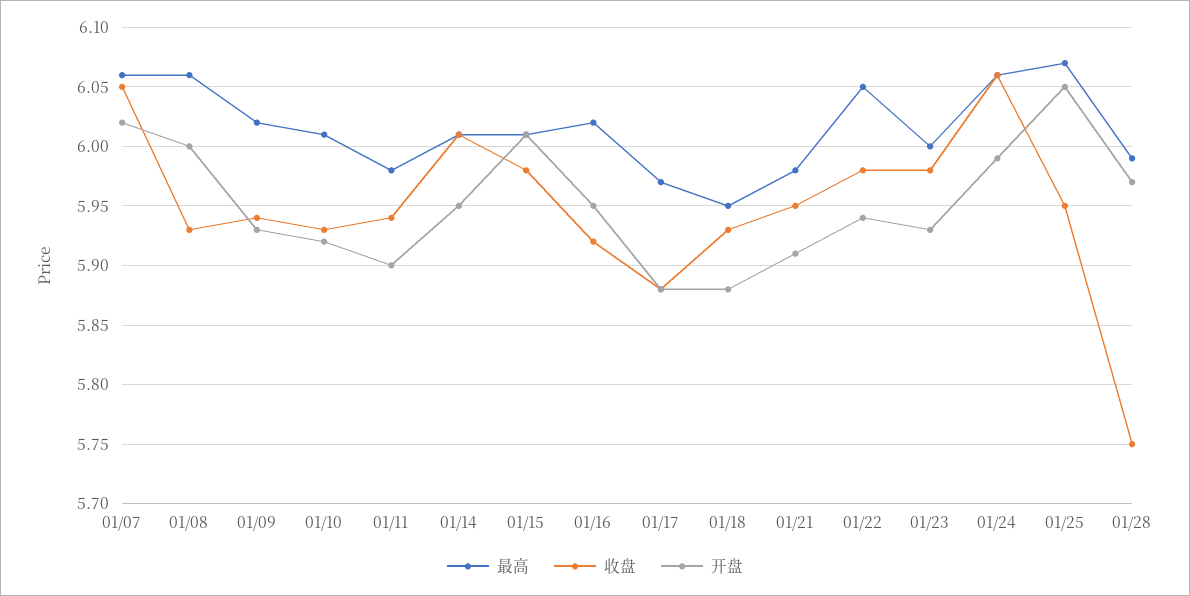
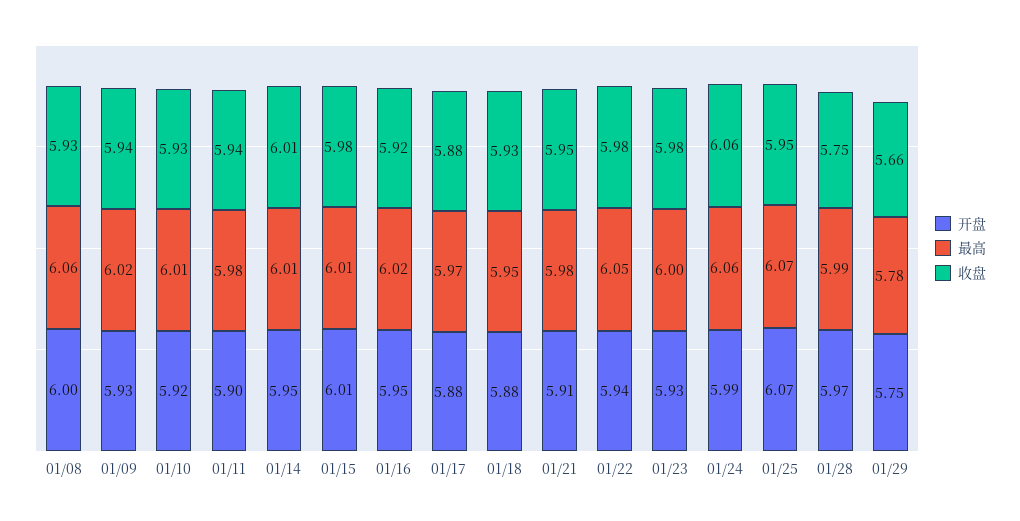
最高, 01/07: 6.06 -> none
收盘, 01/07: 6.05 -> none
开盘, 01/07: 6.02 -> none
开盘, 01/25: 6.05 -> 6.07
开盘, 01/29: none -> 5.75
最高, 01/29: none -> 5.78
收盘, 01/29: none -> 5.66

